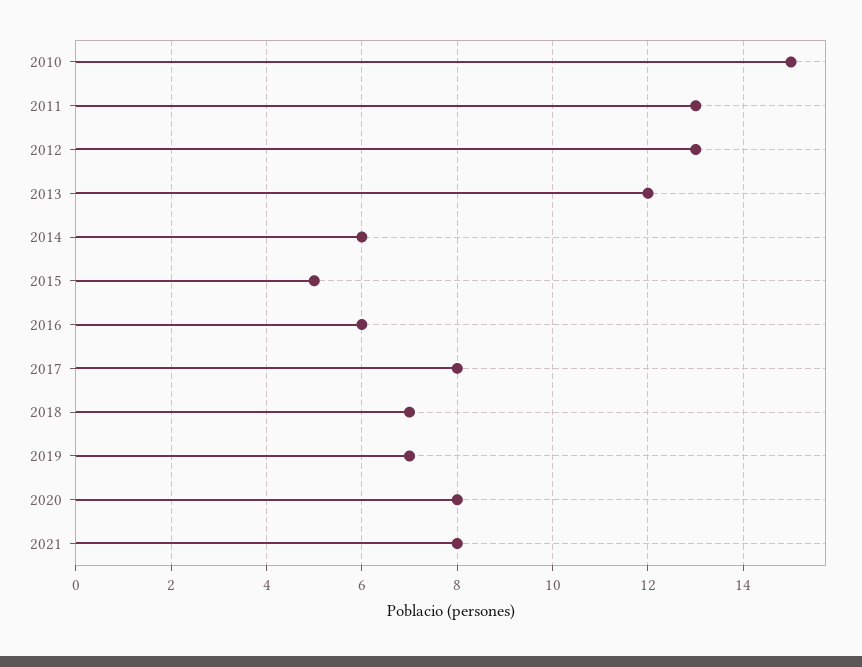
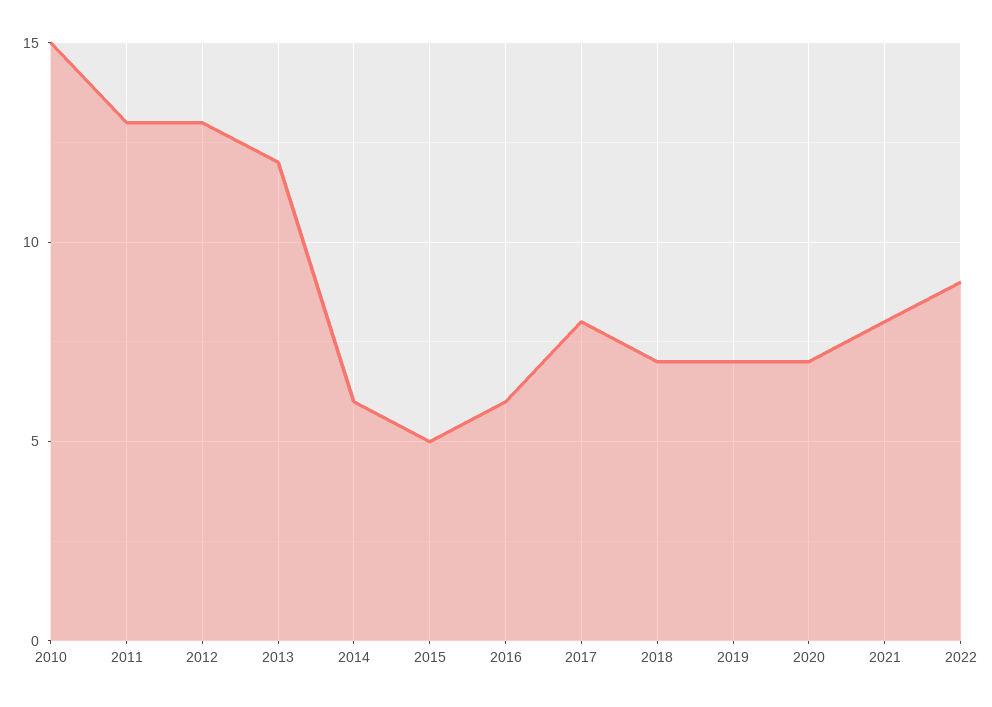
2020: 8 -> 7
2022: none -> 9

